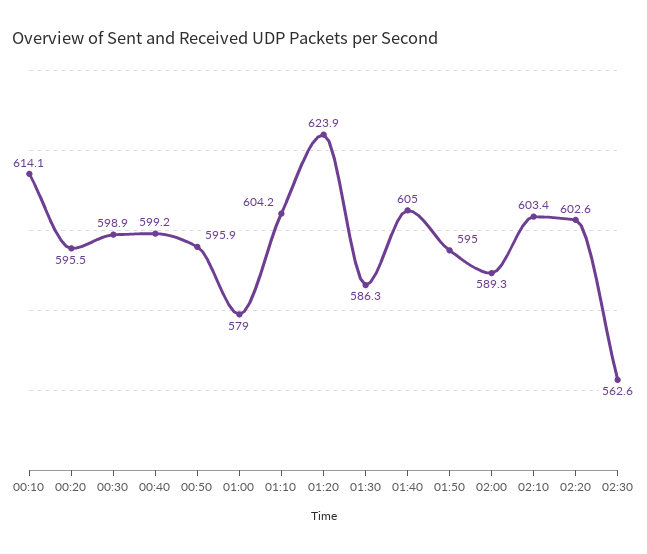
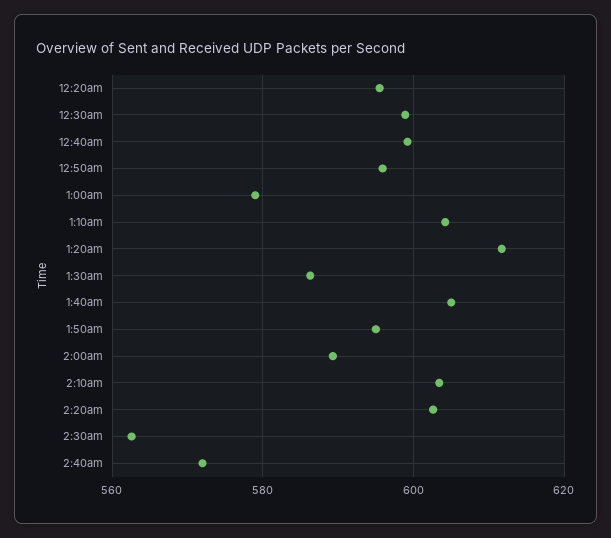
00:10: 614.1 -> none
01:20: 623.9 -> 612
2:40am: none -> 572

